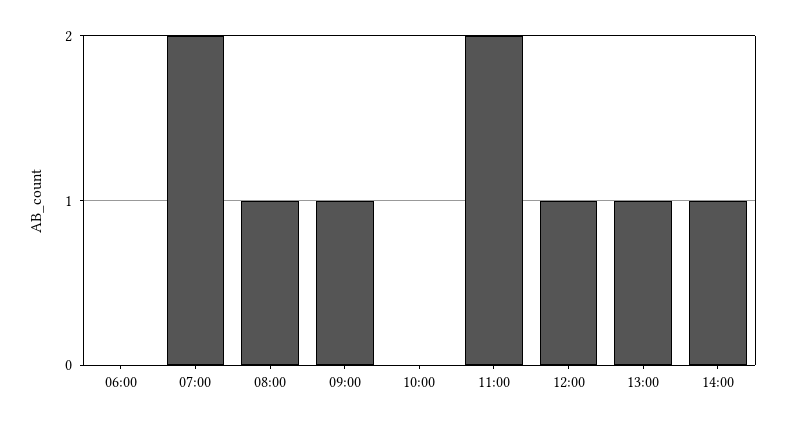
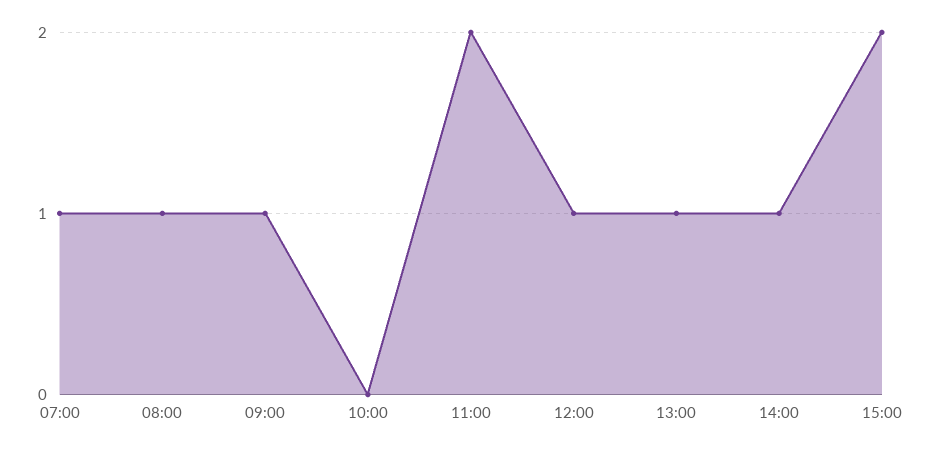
06:00: 0 -> none
07:00: 2 -> 1
15:00: none -> 2

